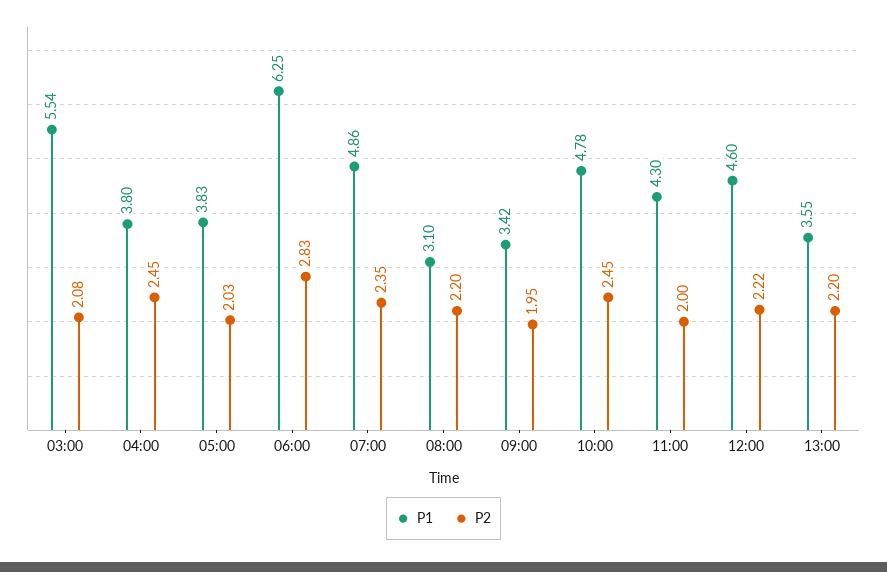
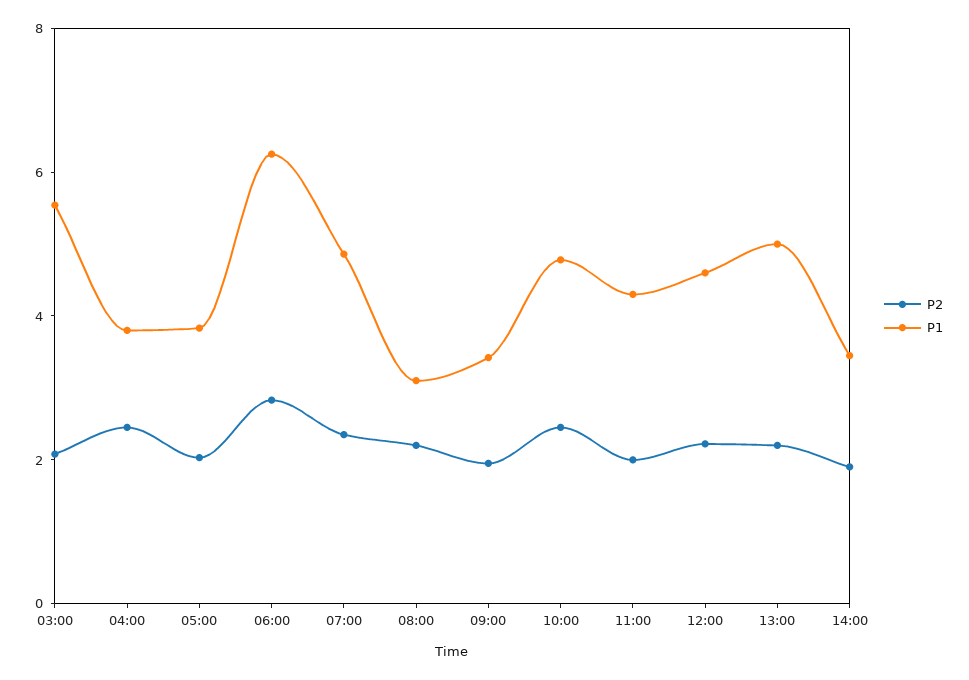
P1, 13:00: 3.55 -> 5
P2, 14:00: none -> 2
P1, 14:00: none -> 3.5

